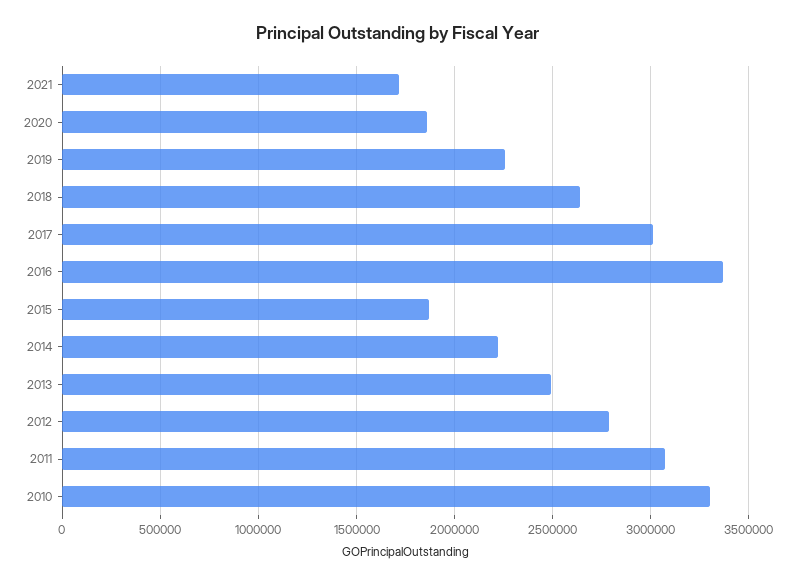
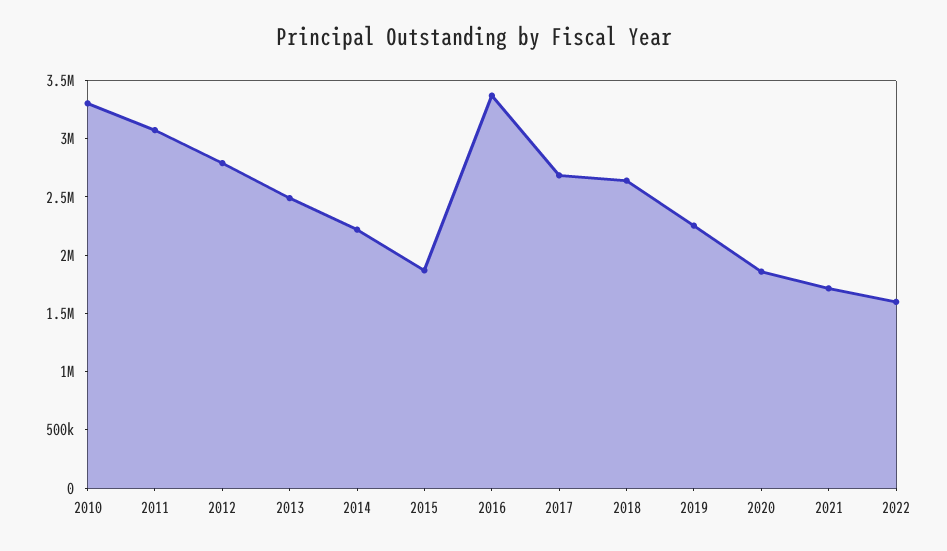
2017: 3000000 -> 2700000
2022: none -> 1600000

